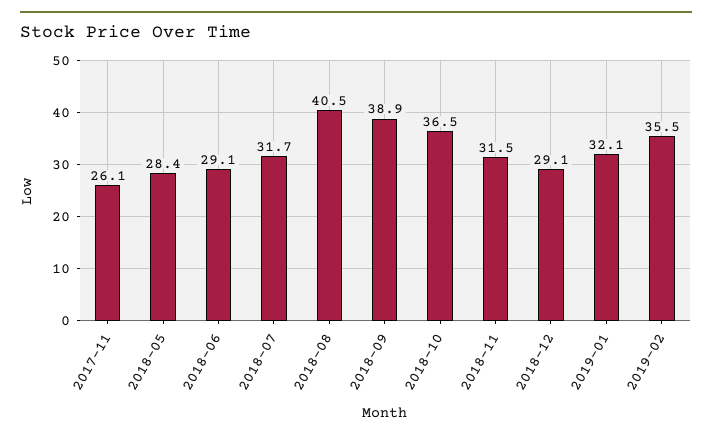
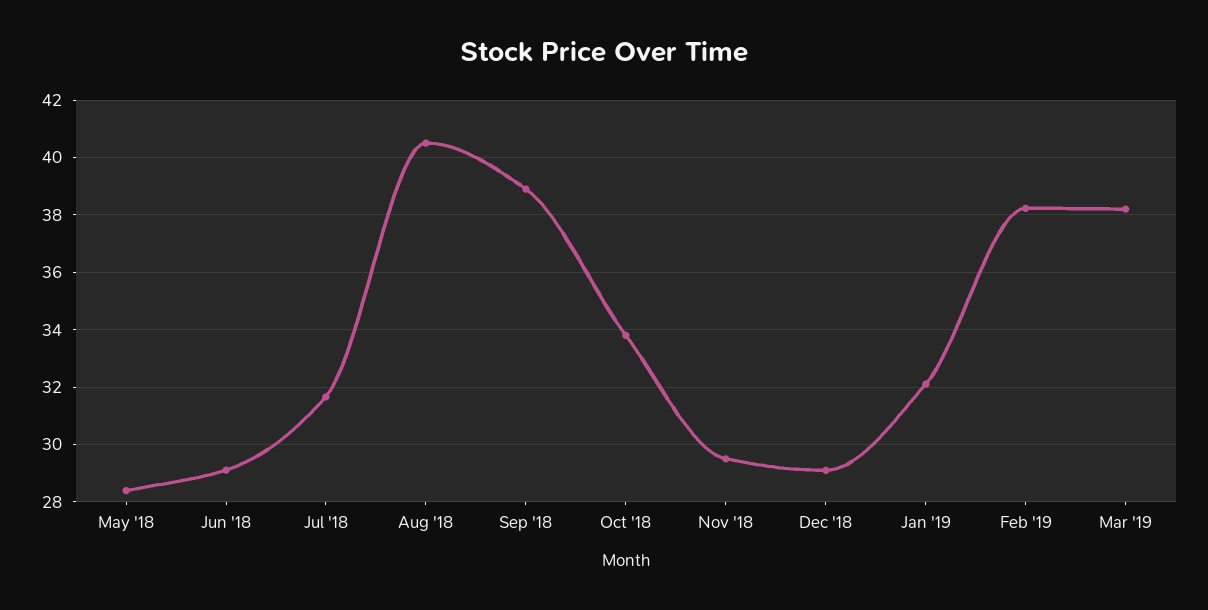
2017-11: 26.1 -> none
2018-10: 36.5 -> 33.75
2018-11: 31.5 -> 29.5
2019-02: 35.5 -> 38.25
Mar '19: none -> 38.25

